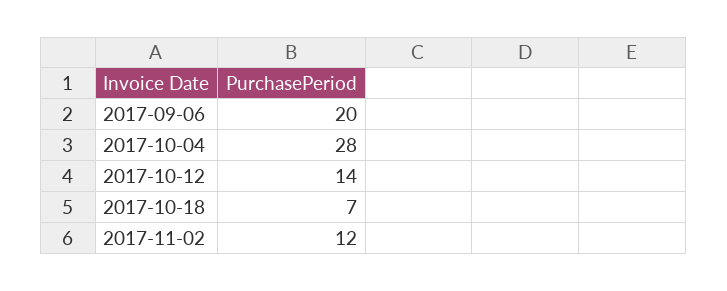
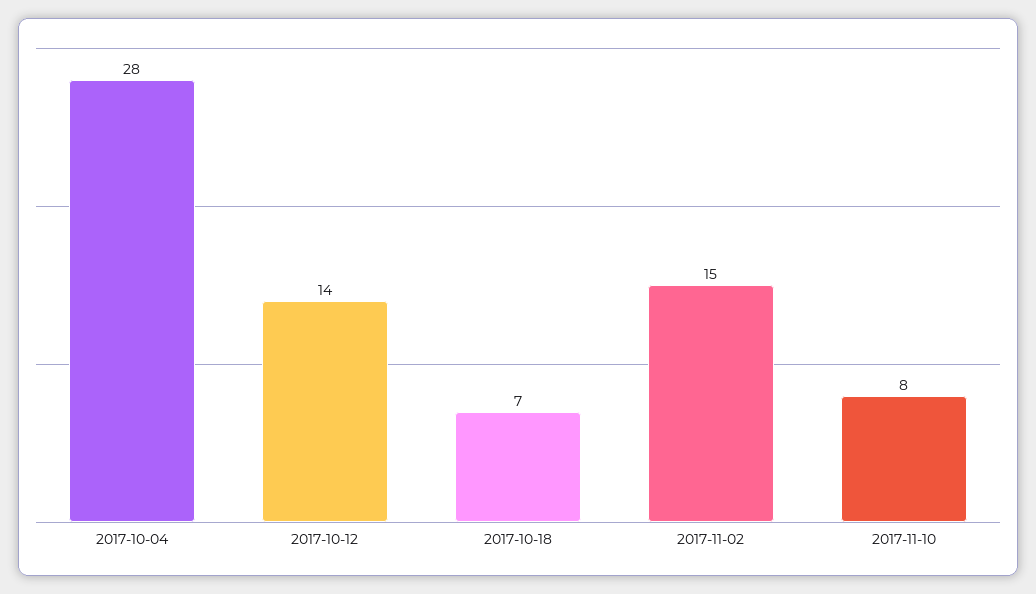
2017-09-06: 20 -> none
2017-11-02: 12 -> 15
2017-11-10: none -> 8

